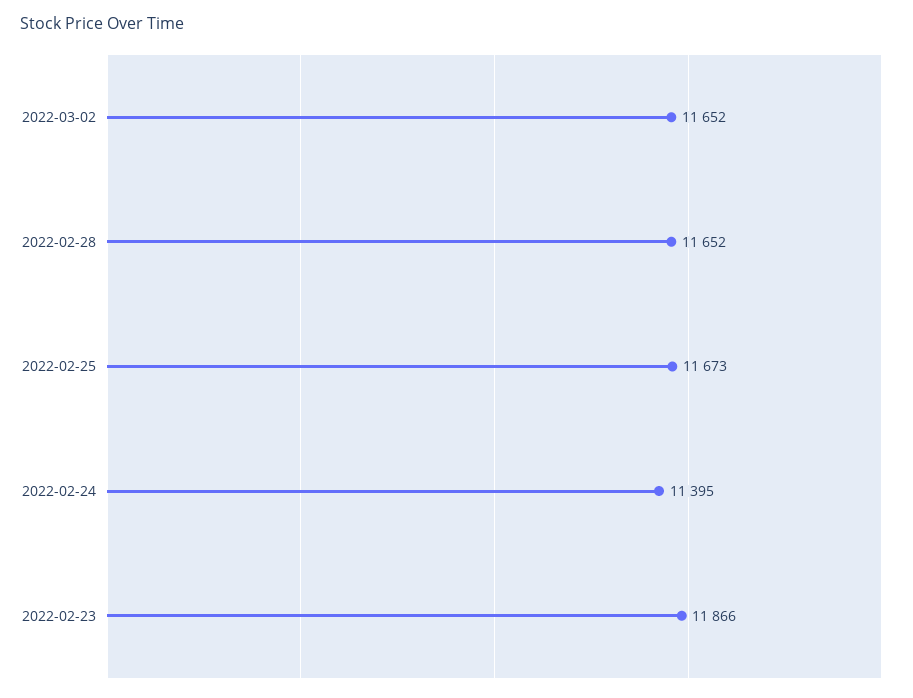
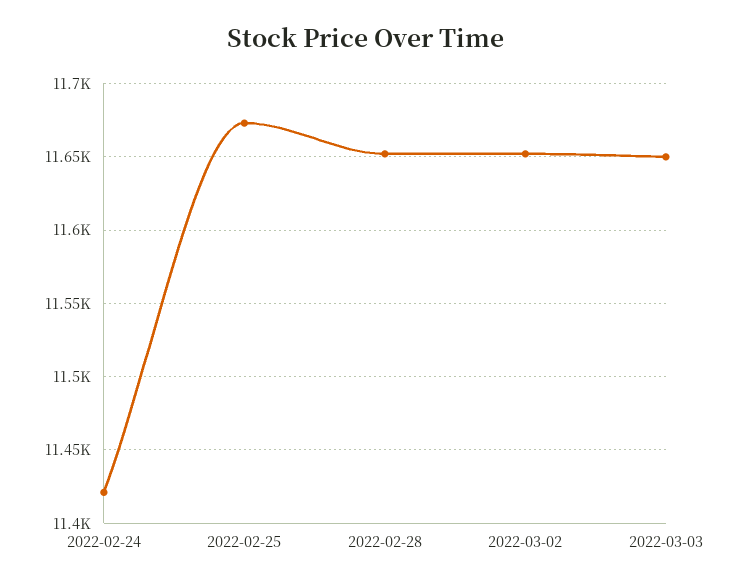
2022-02-24: 11395 -> 11420
2022-02-23: 11866 -> none
2022-03-03: none -> 11650

